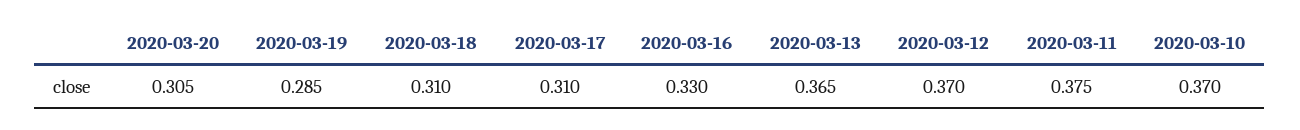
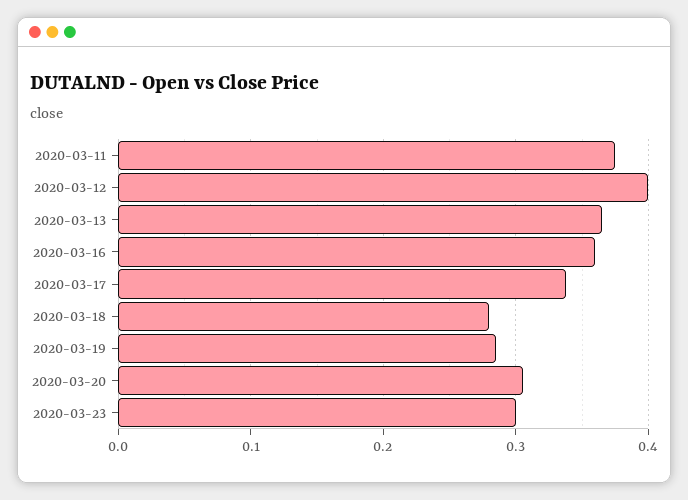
2020-03-18: 0.31 -> 0.28
2020-03-17: 0.31 -> 0.34
2020-03-16: 0.33 -> 0.36
2020-03-12: 0.37 -> 0.4
2020-03-10: 0.37 -> none
2020-03-23: none -> 0.3

